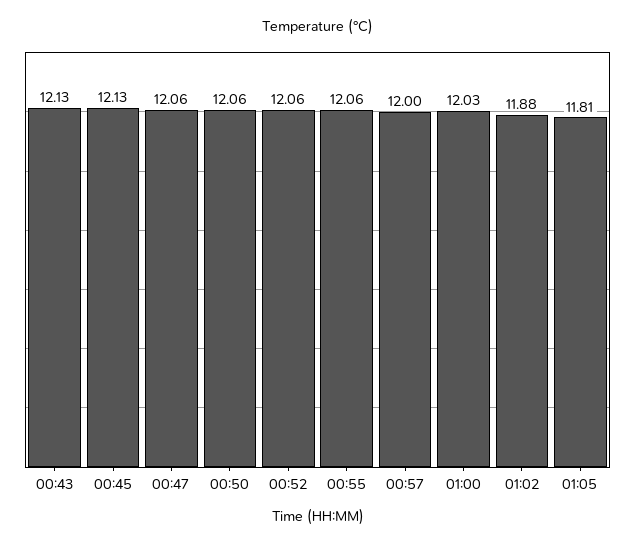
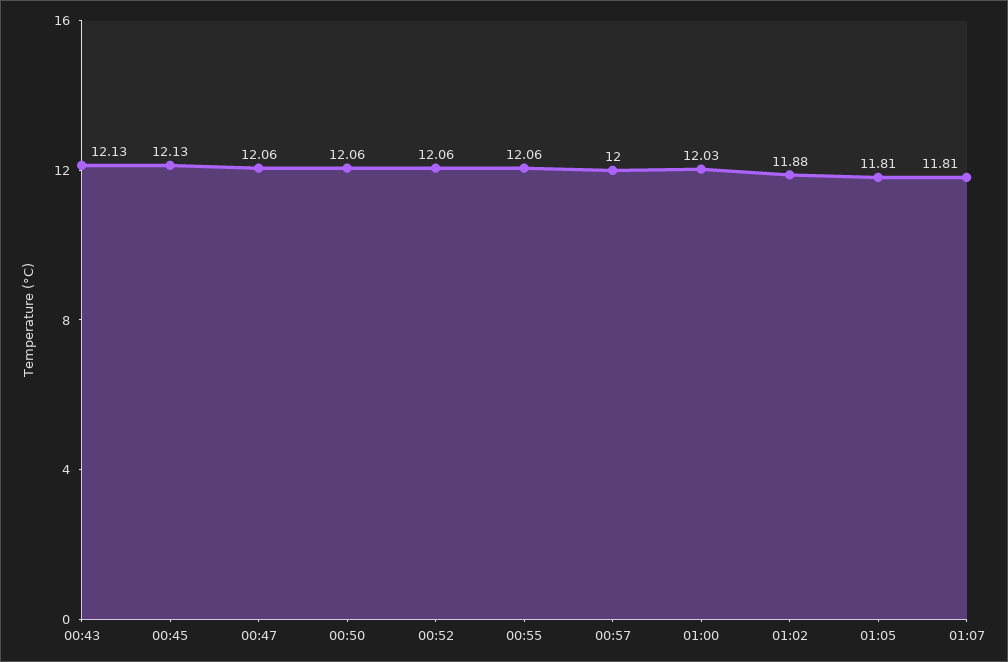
01:07: none -> 11.81

